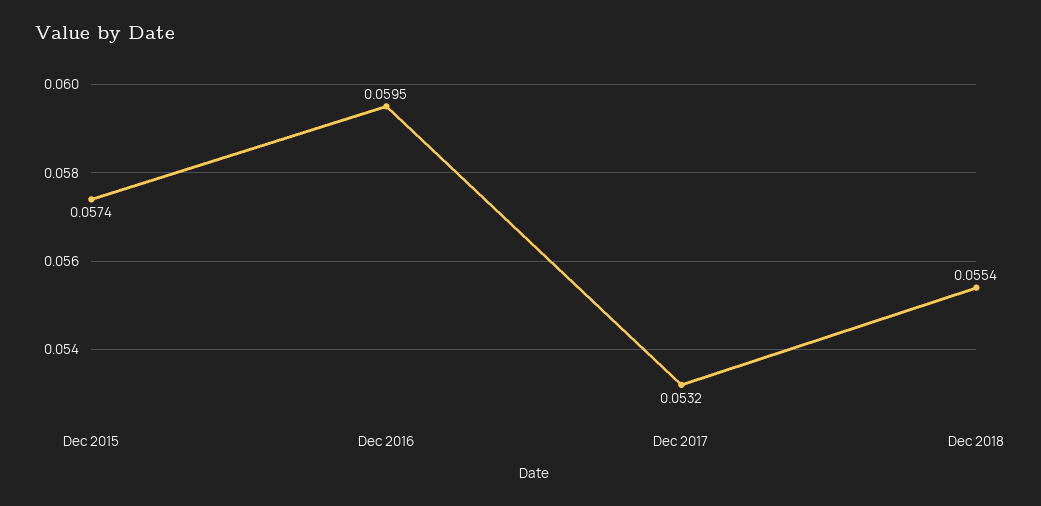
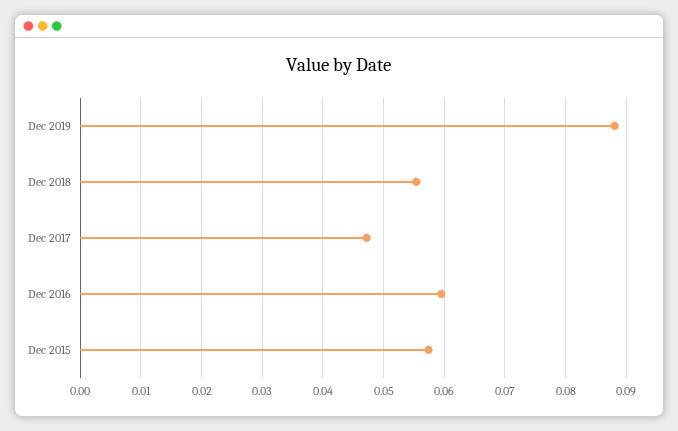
Dec 2017: 0.0532 -> 0.047
Dec 2019: none -> 0.088

